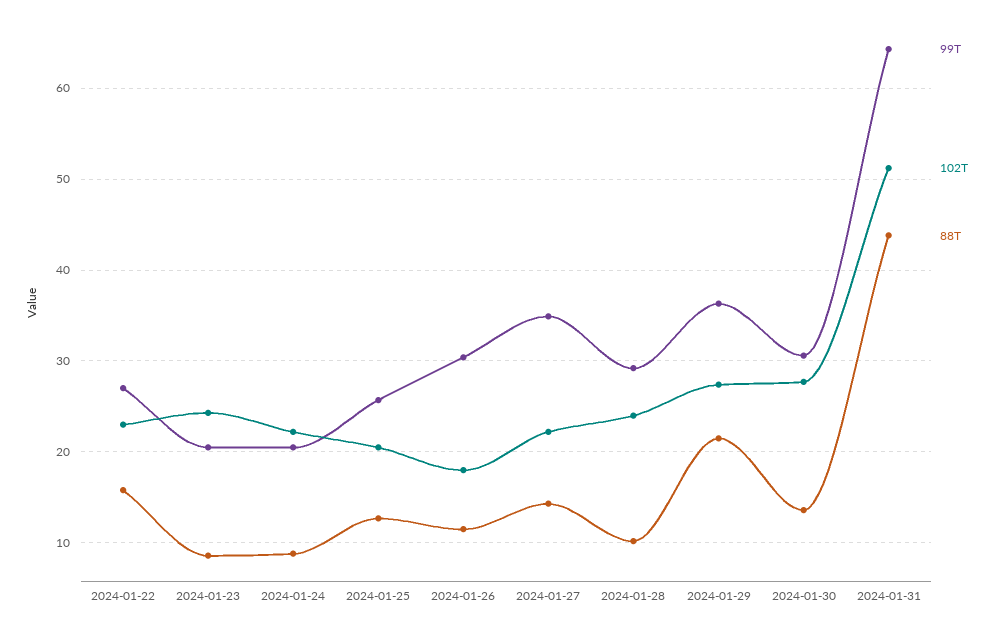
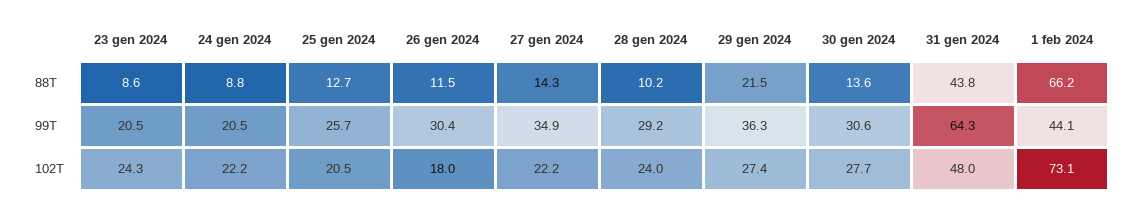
99T, 2024-01-22: 27 -> none
102T, 2024-01-22: 23 -> none
88T, 2024-01-22: 16 -> none
102T, 2024-01-31: 51 -> 48
88T, 1 feb 2024: none -> 66.2
99T, 1 feb 2024: none -> 44.1
102T, 1 feb 2024: none -> 73.1

